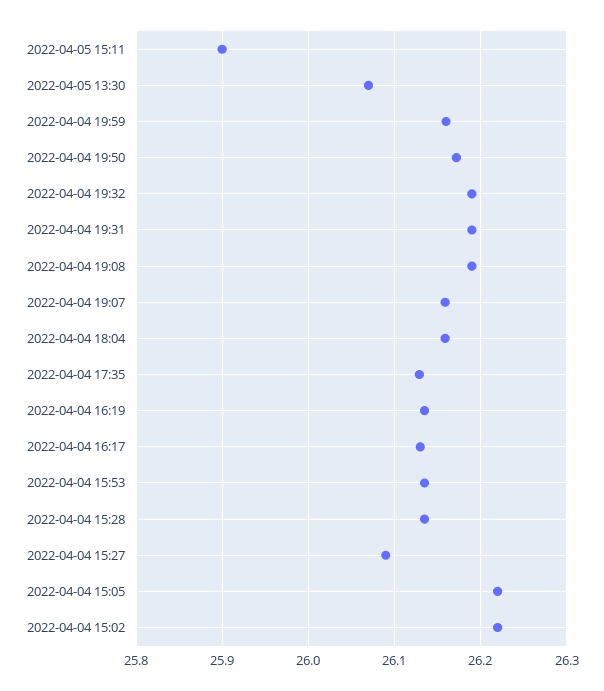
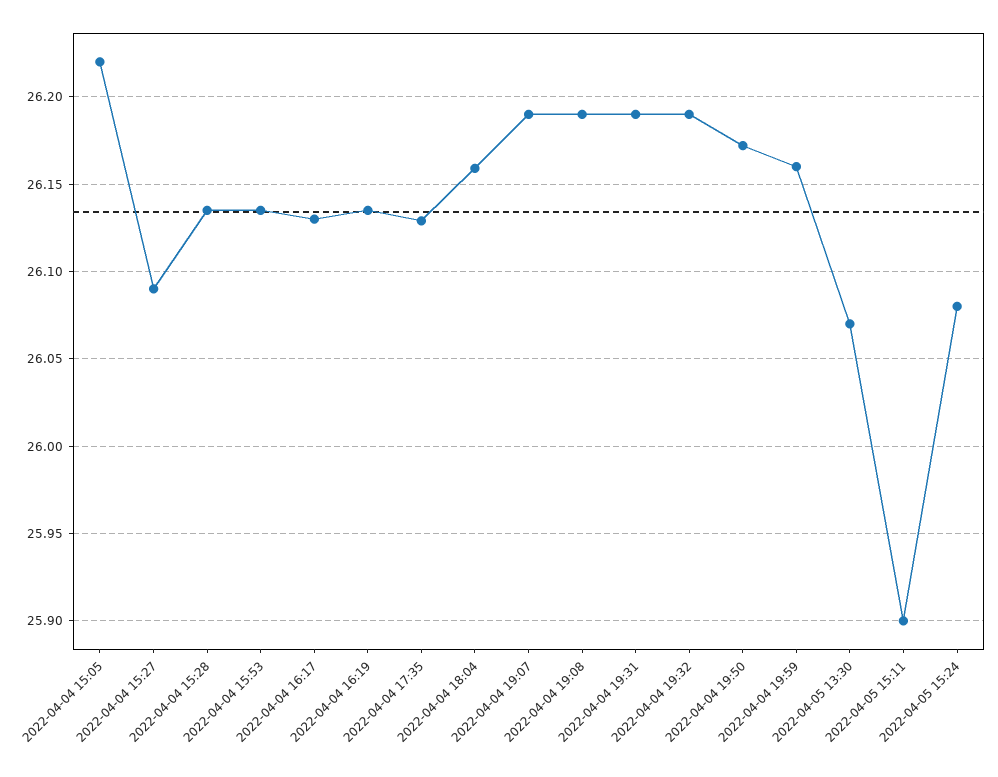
2022-04-04 19:07: 26.16 -> 26.19
2022-04-04 15:02: 26.22 -> none
2022-04-05 15:24: none -> 26.08

